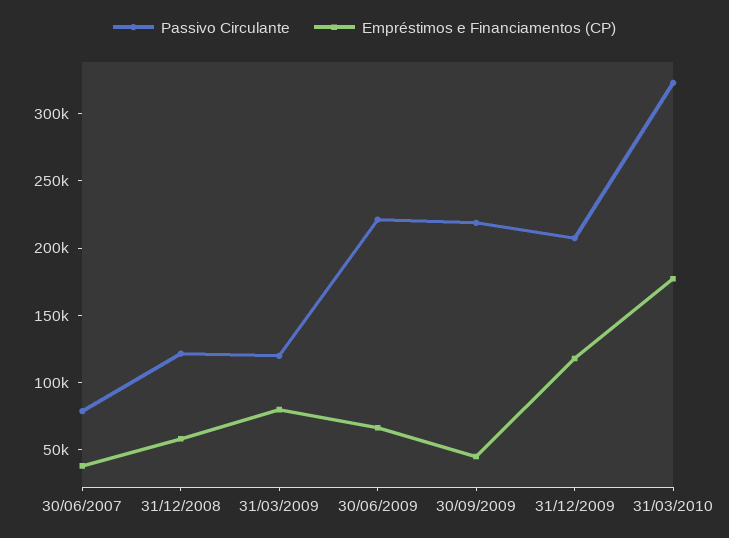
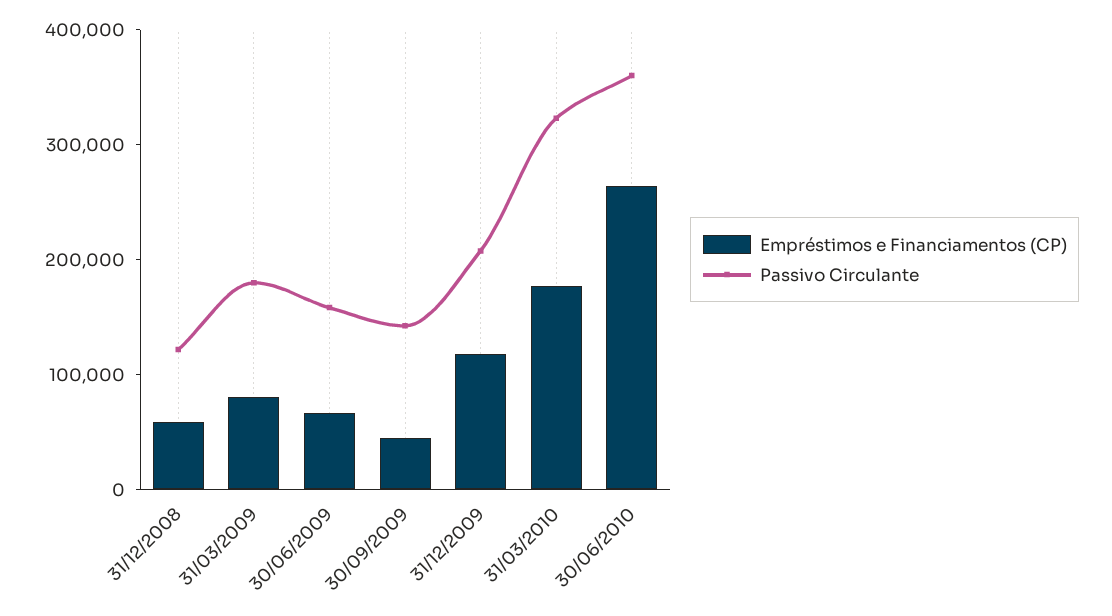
Passivo Circulante, 30/06/2007: 80000 -> none
Empréstimos e Financiamentos (CP), 30/06/2007: 40000 -> none
Passivo Circulante, 31/03/2009: 120000 -> 180000
Passivo Circulante, 30/06/2009: 220000 -> 160000
Passivo Circulante, 30/09/2009: 220000 -> 140000
Empréstimos e Financiamentos (CP), 30/06/2010: none -> 260000
Passivo Circulante, 30/06/2010: none -> 360000

